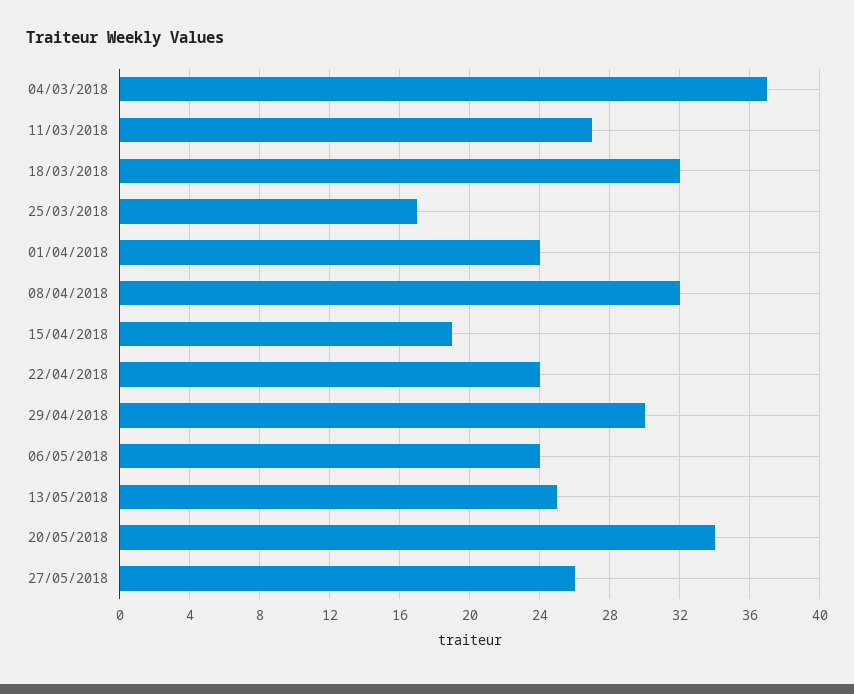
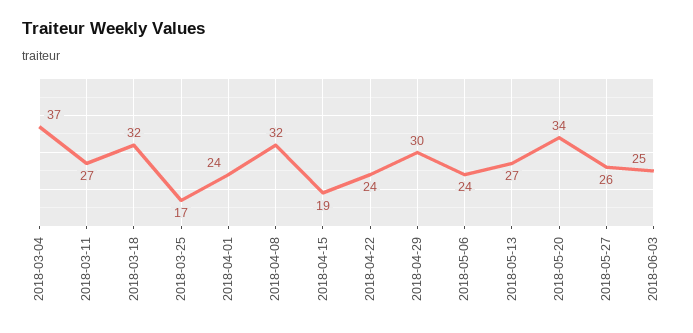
13/05/2018: 25 -> 27
2018-06-03: none -> 25

